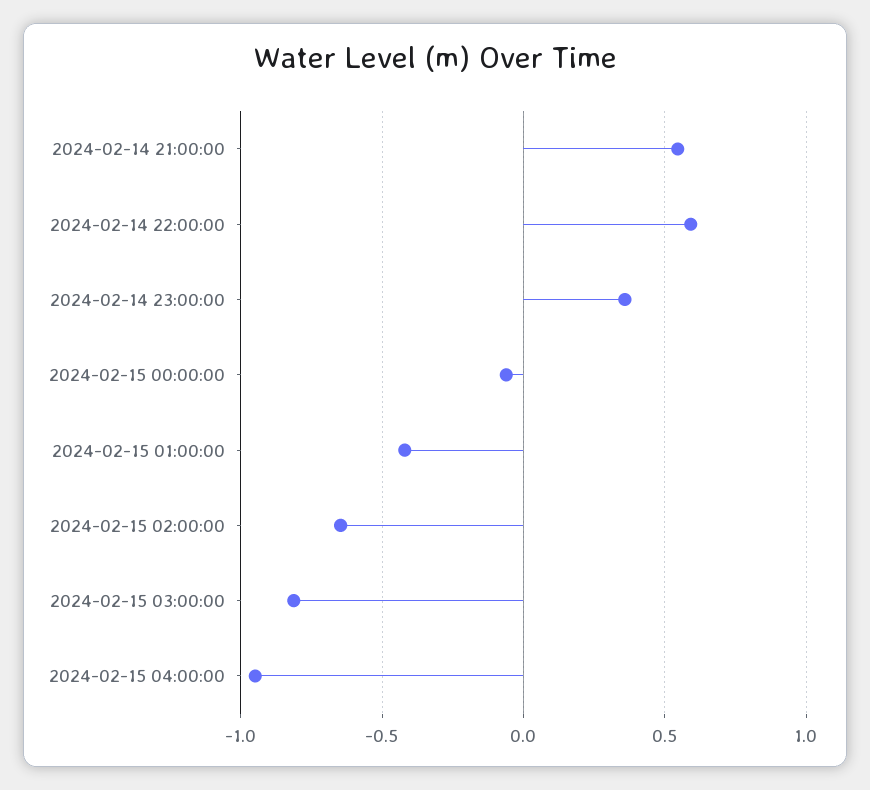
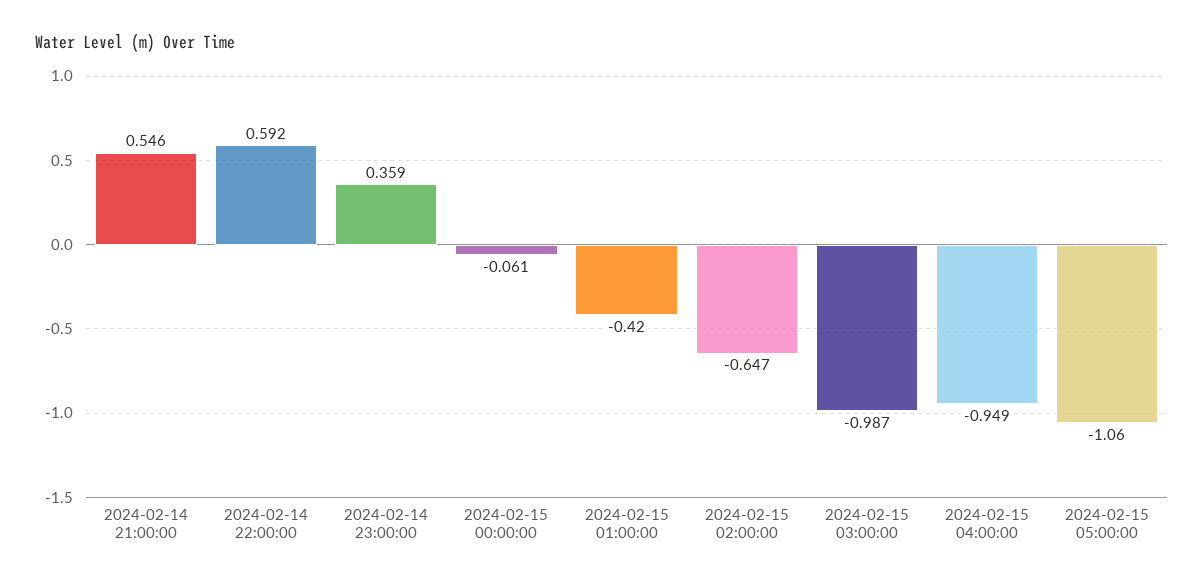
2024-02-15 03:00:00: -0.8 -> -0.987
2024-02-15 05:00:00: none -> -1.06

